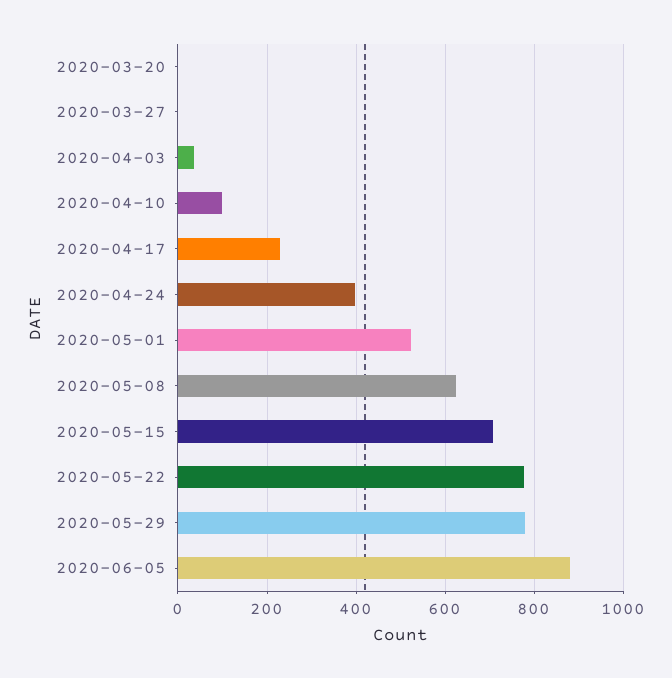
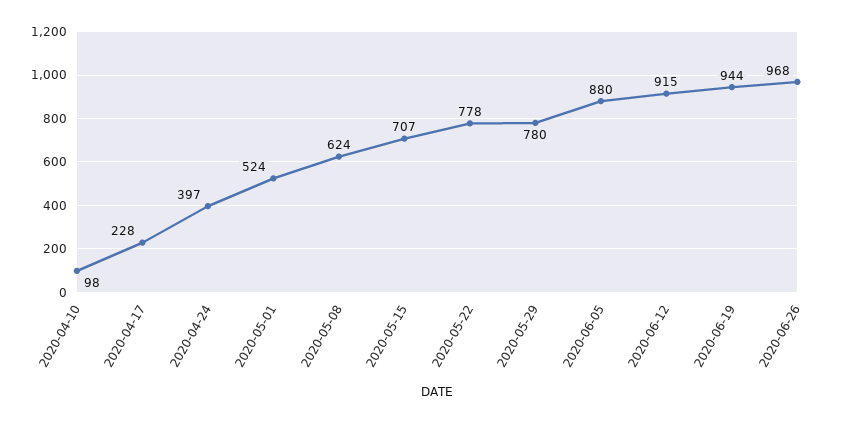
2020-03-20: 0 -> none
2020-03-27: 0 -> none
2020-04-03: 40 -> none
2020-06-12: none -> 915
2020-06-19: none -> 944
2020-06-26: none -> 968

